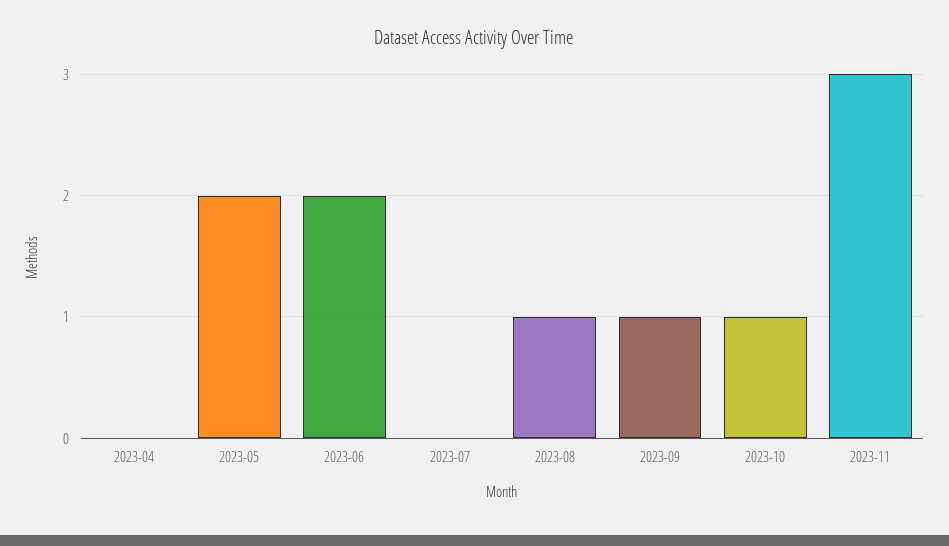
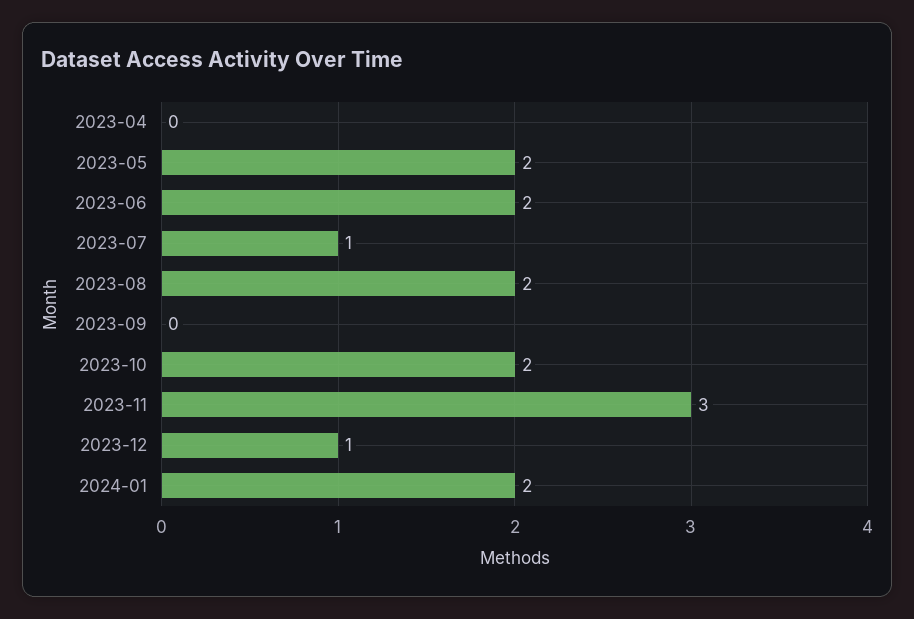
2023-07: 0 -> 1
2023-08: 1 -> 2
2023-09: 1 -> 0
2023-10: 1 -> 2
2023-12: none -> 1
2024-01: none -> 2

